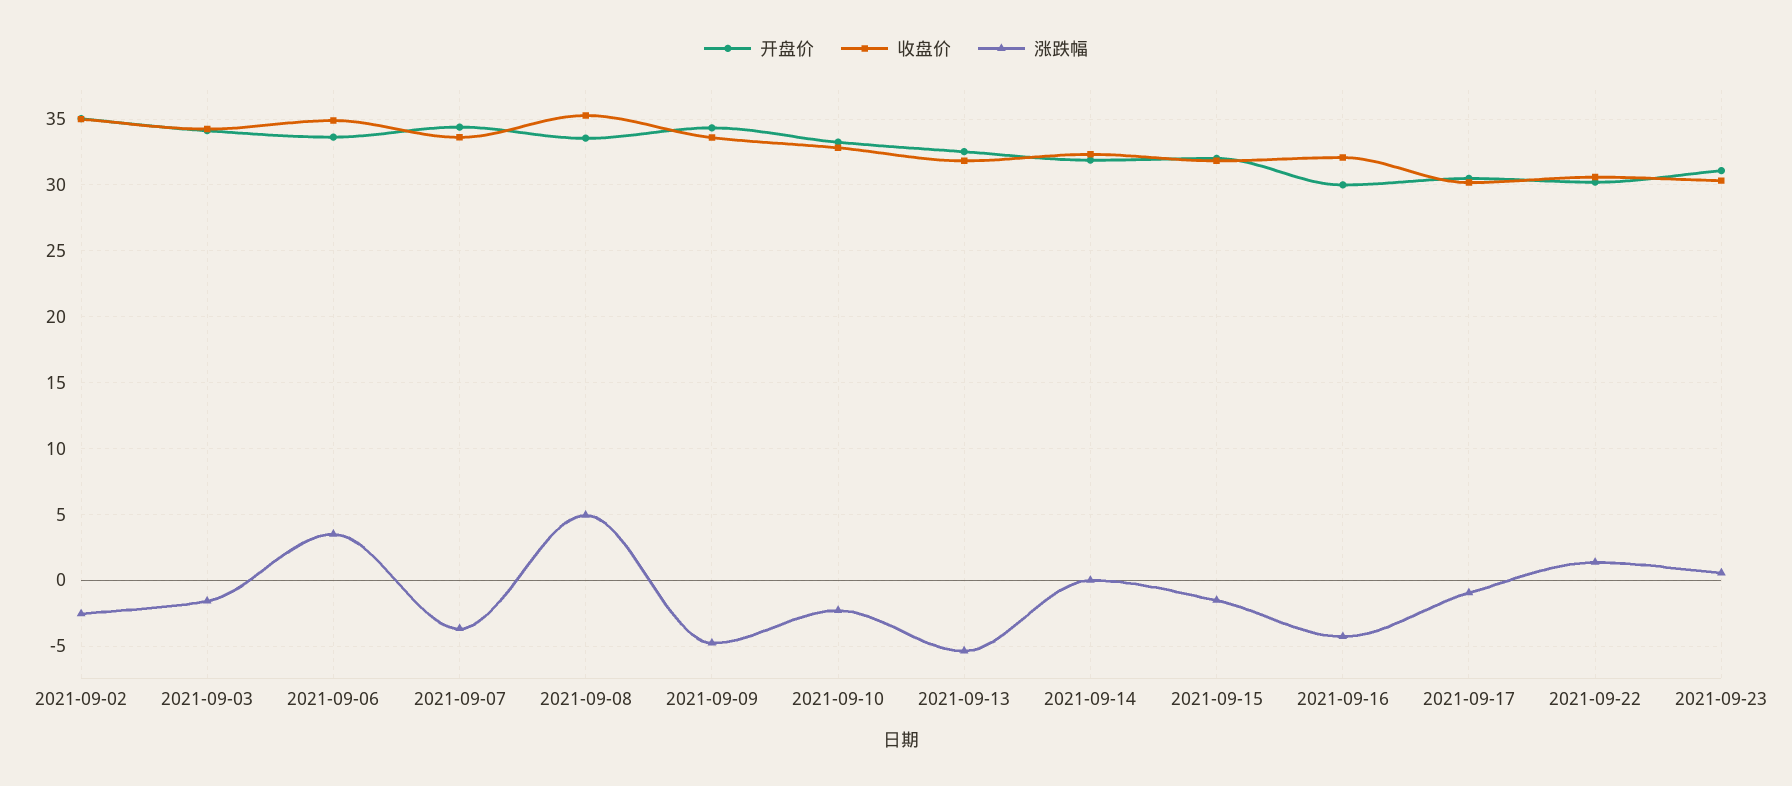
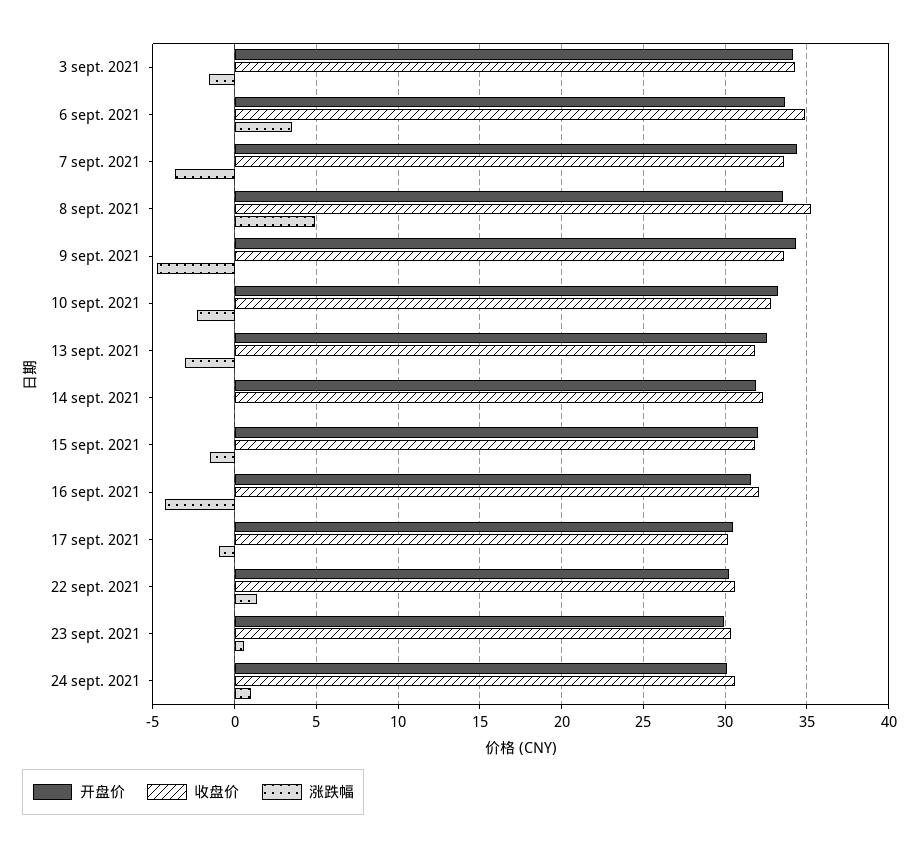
开盘价, 2021-09-02: 35 -> none
收盘价, 2021-09-02: 35 -> none
涨跌幅, 2021-09-02: -2.5 -> none
涨跌幅, 2021-09-13: -5.5 -> -3
开盘价, 2021-09-16: 30 -> 31.5
开盘价, 2021-09-23: 31 -> 30
开盘价, 24 sept. 2021: none -> 30
收盘价, 24 sept. 2021: none -> 30.5
涨跌幅, 24 sept. 2021: none -> 1

